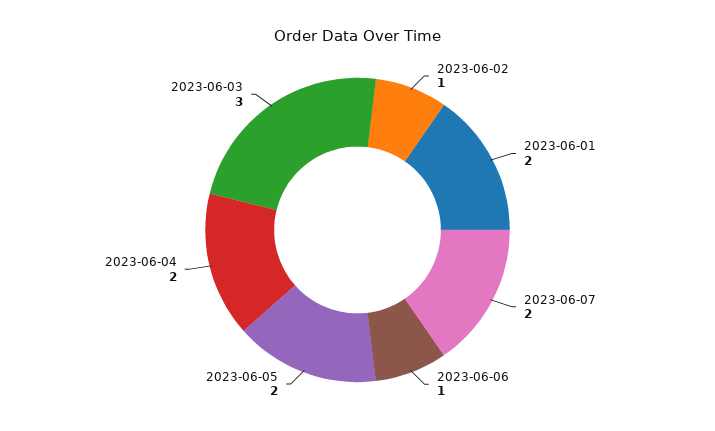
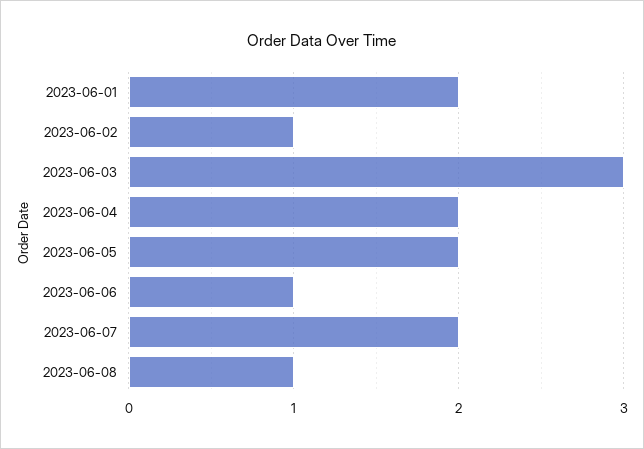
2023-06-08: none -> 1

